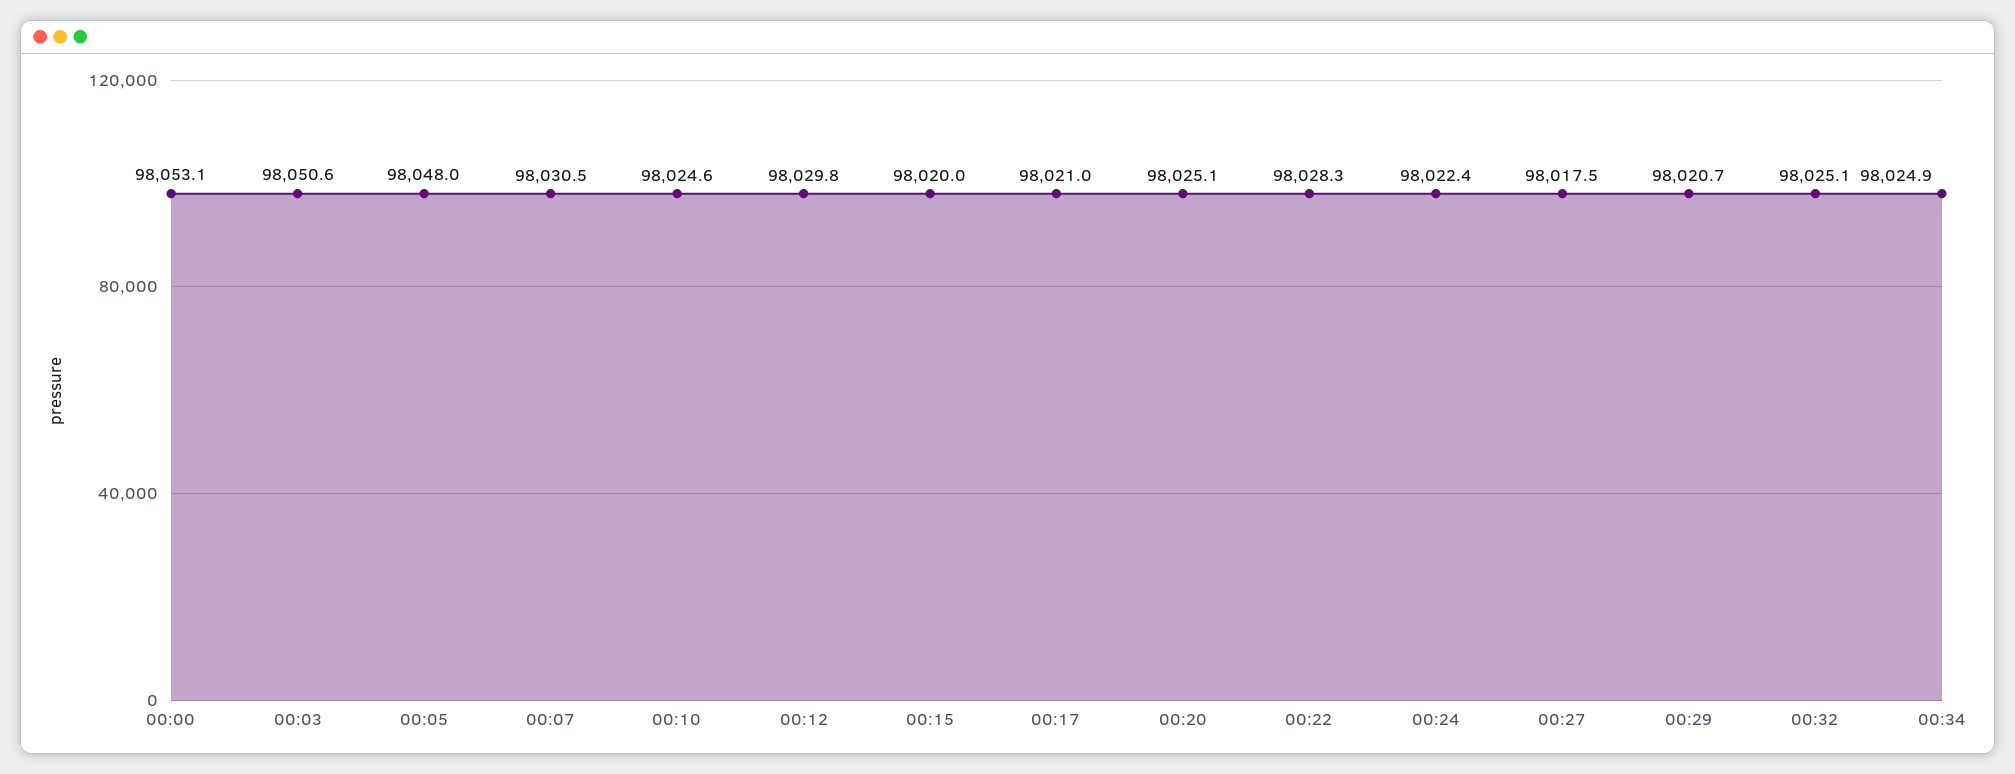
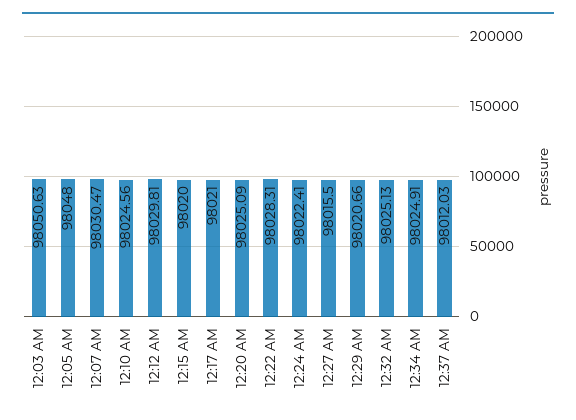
00:00: 98053.1 -> none
00:27: 98017.5 -> 98015.5
12:37 AM: none -> 98012.03

